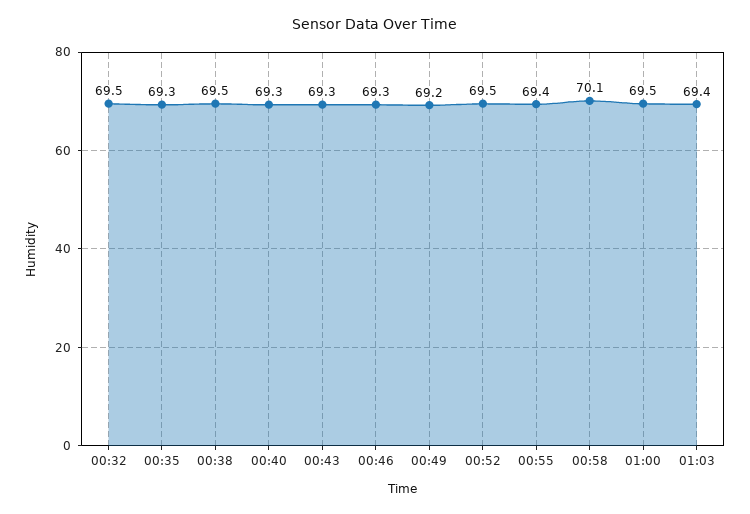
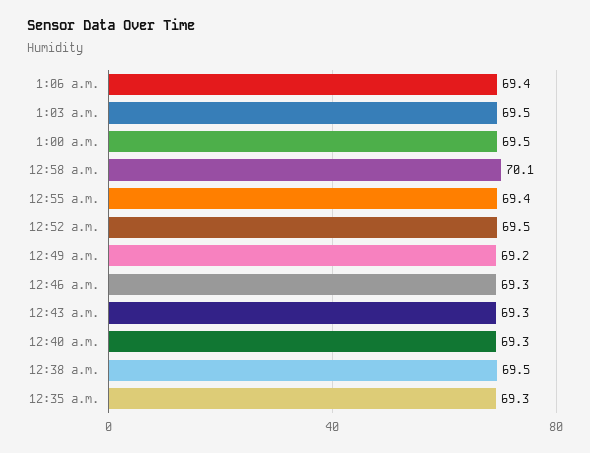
00:32: 69.5 -> none
01:03: 69.4 -> 69.5
1:06 a.m.: none -> 69.4

